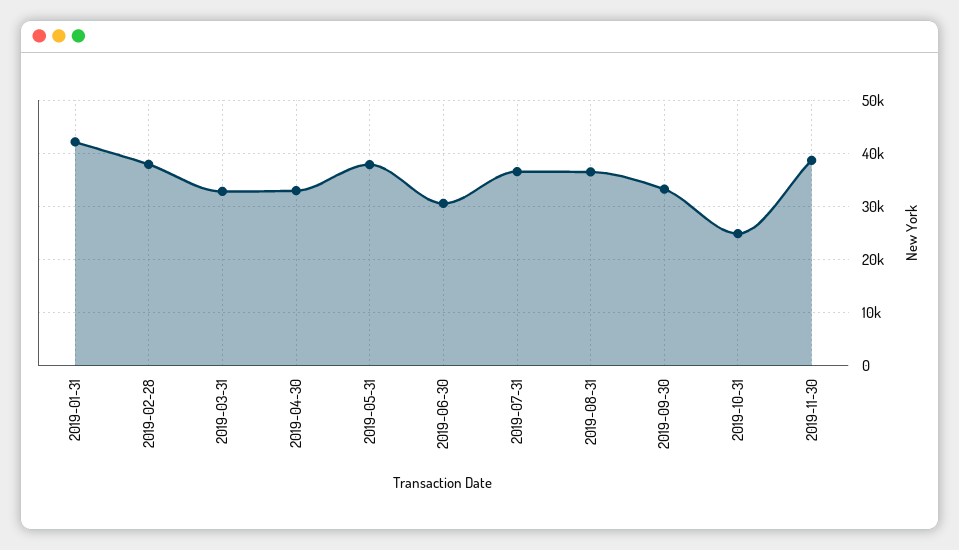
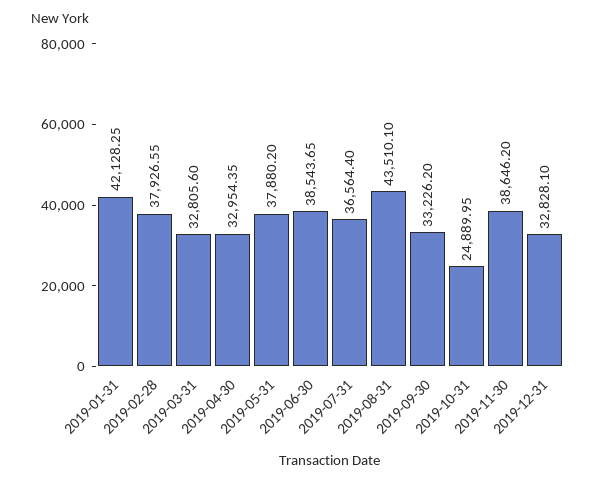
2019-06-30: 30000 -> 38543.65
2019-08-31: 36000 -> 43510.1
2019-12-31: none -> 32828.1

